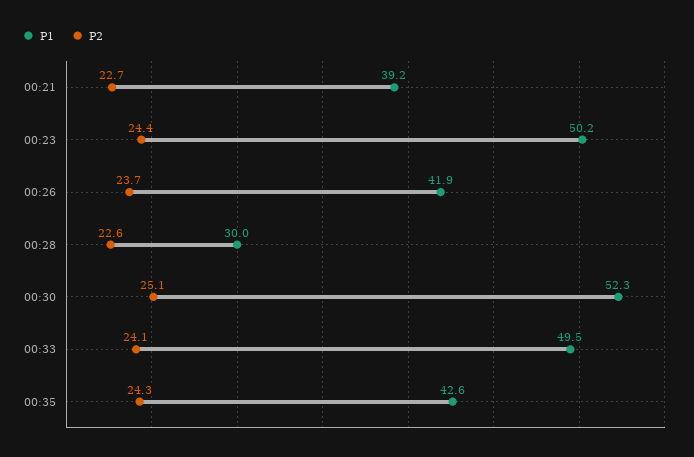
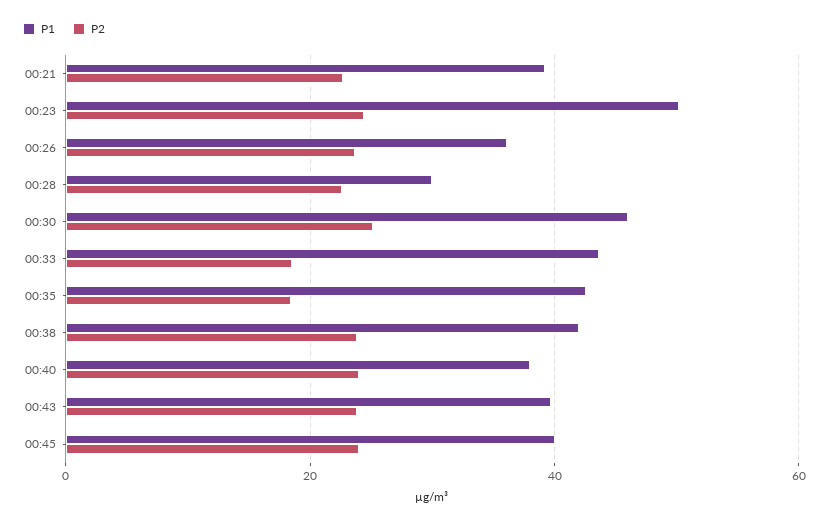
P1, 00:26: 41.9 -> 36
P1, 00:30: 52.3 -> 46
P1, 00:33: 49.5 -> 44
P2, 00:33: 24.1 -> 18
P2, 00:35: 24.3 -> 18
P1, 00:38: none -> 42
P2, 00:38: none -> 24
P1, 00:40: none -> 38
P2, 00:40: none -> 24
P1, 00:43: none -> 40
P2, 00:43: none -> 24
P1, 00:45: none -> 40
P2, 00:45: none -> 24

